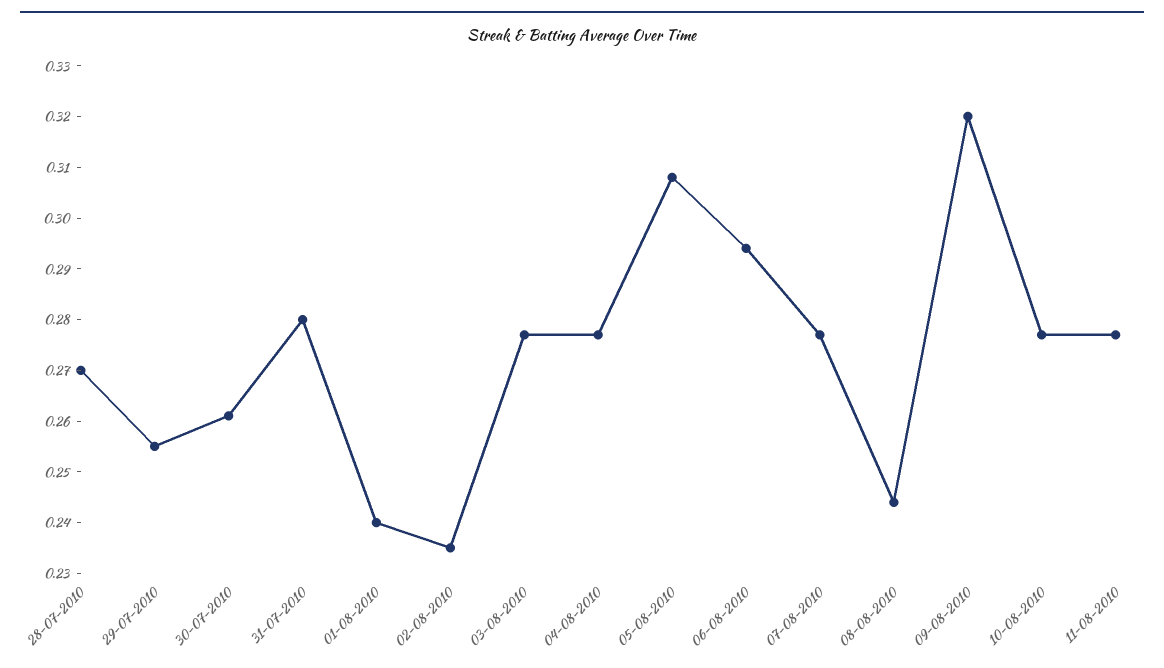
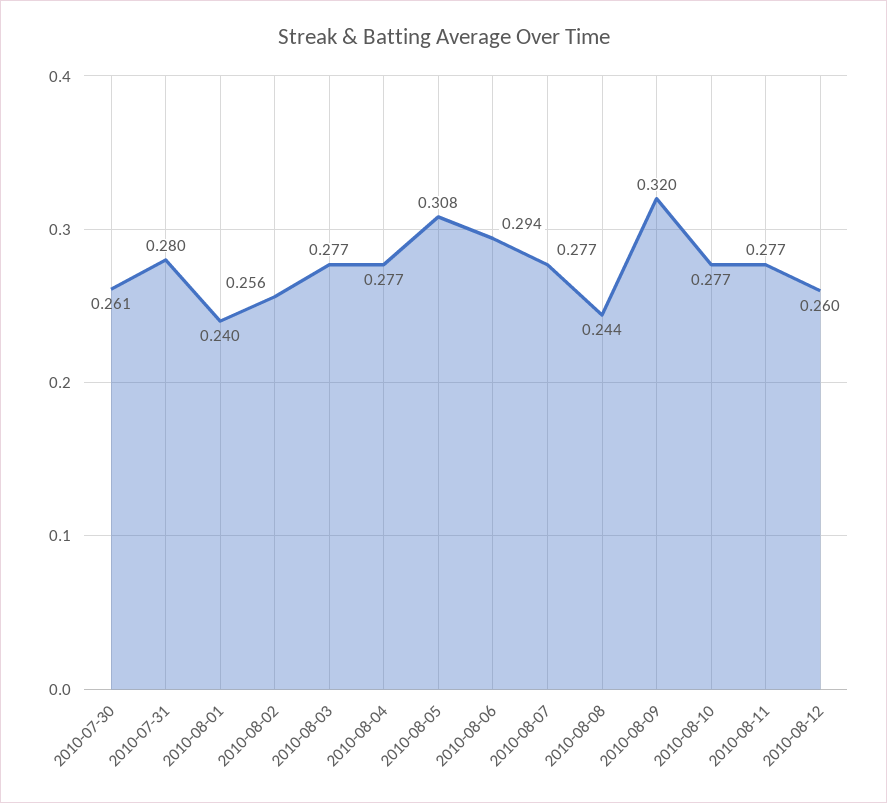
28-07-2010: 0.27 -> none
29-07-2010: 0.255 -> none
02-08-2010: 0.235 -> 0.256
2010-08-12: none -> 0.26

